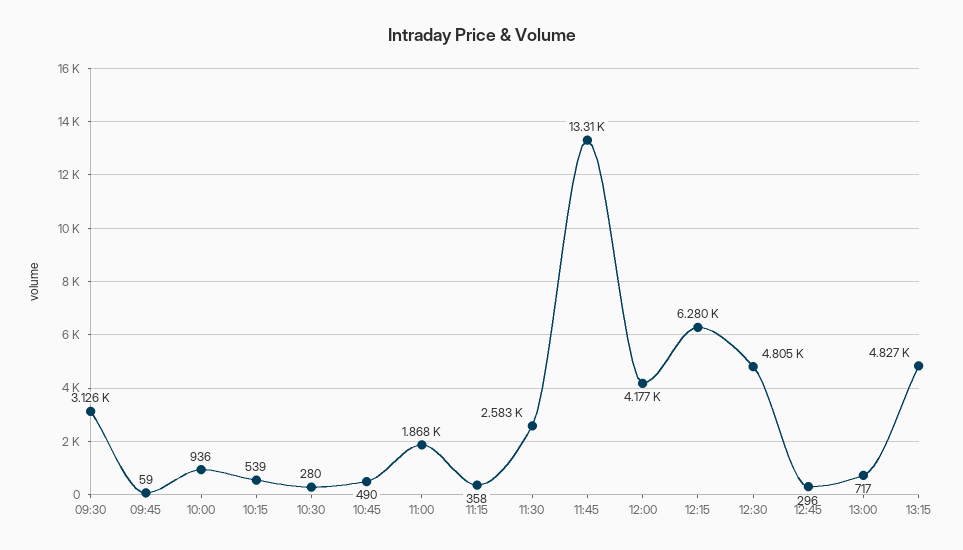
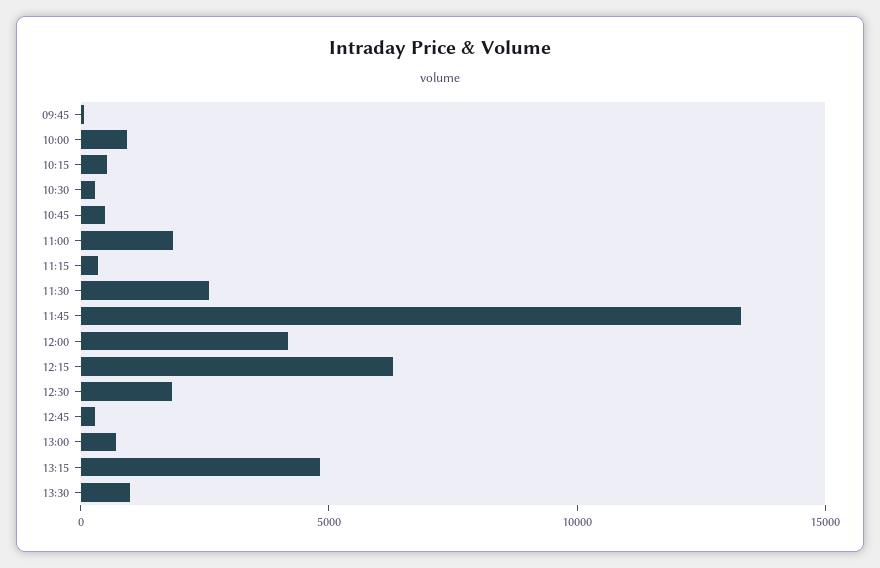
09:30: 3126 -> none
12:30: 4805 -> 2000
13:30: none -> 1000

